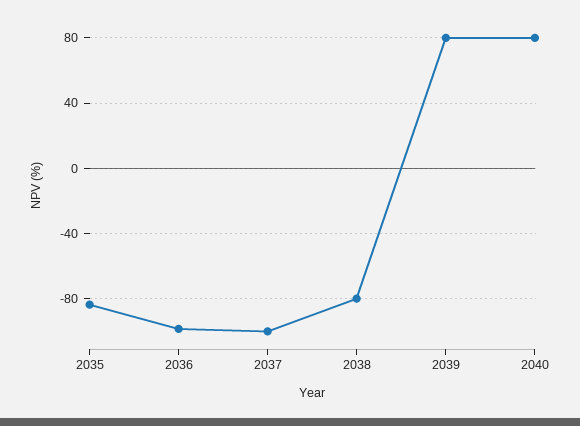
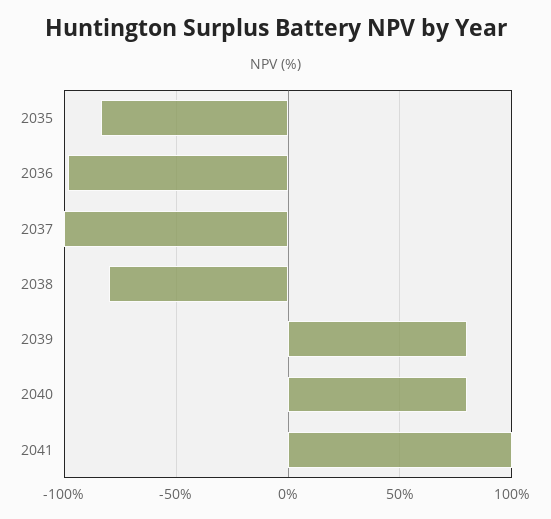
2041: none -> 100

